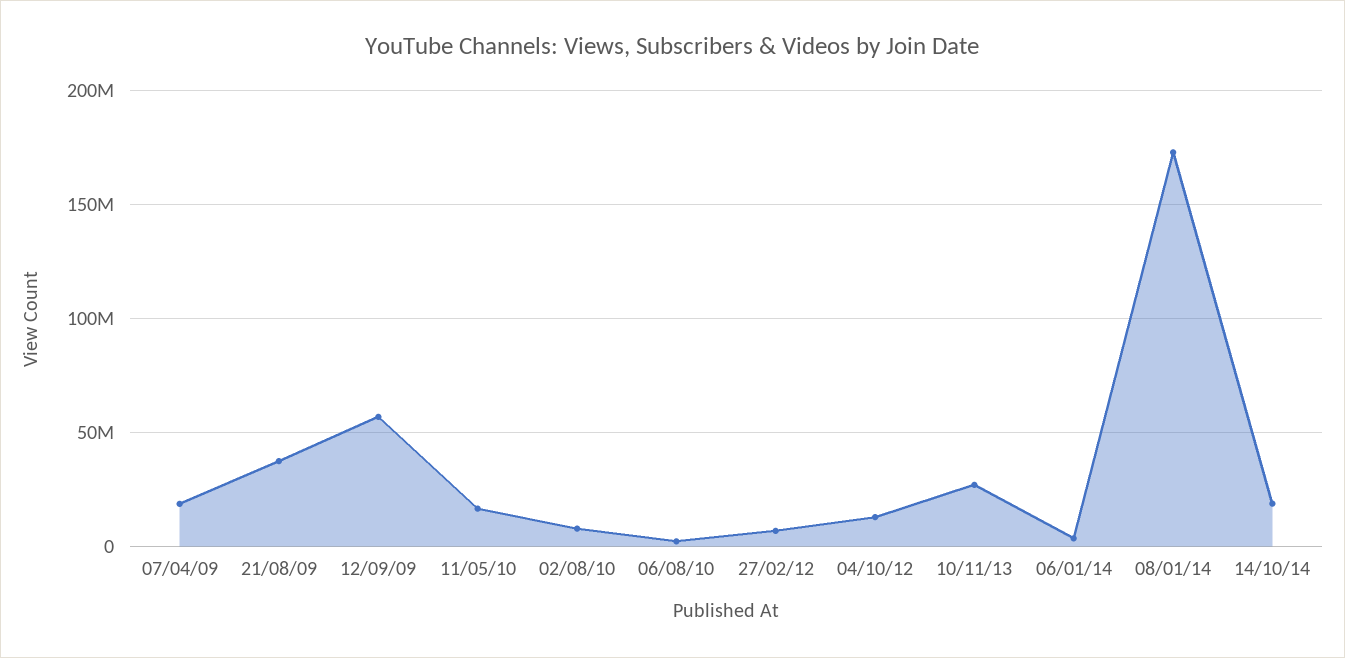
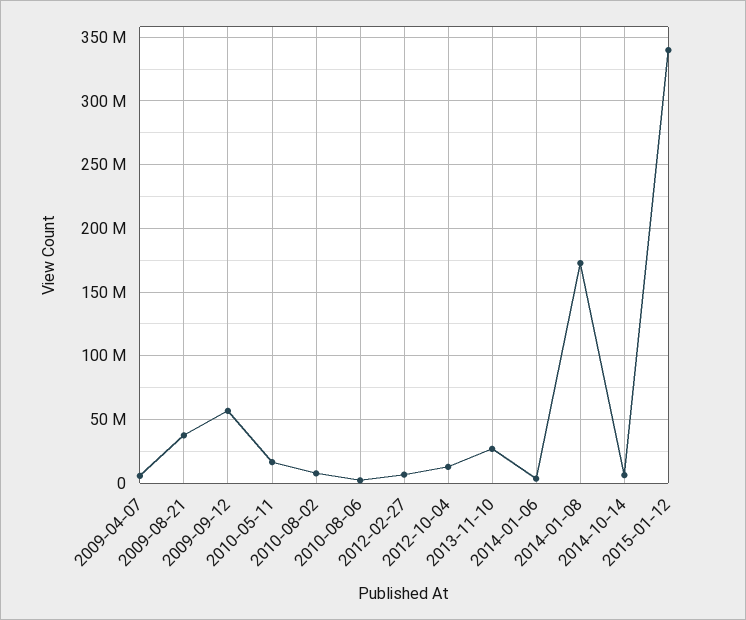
07/04/09: 20000000 -> 5000000
14/10/14: 20000000 -> 5000000
2015-01-12: none -> 340000000

